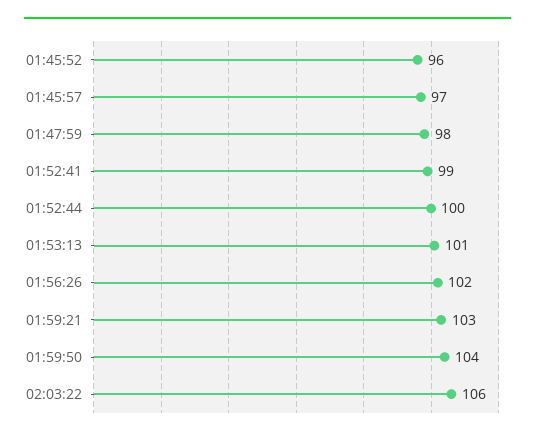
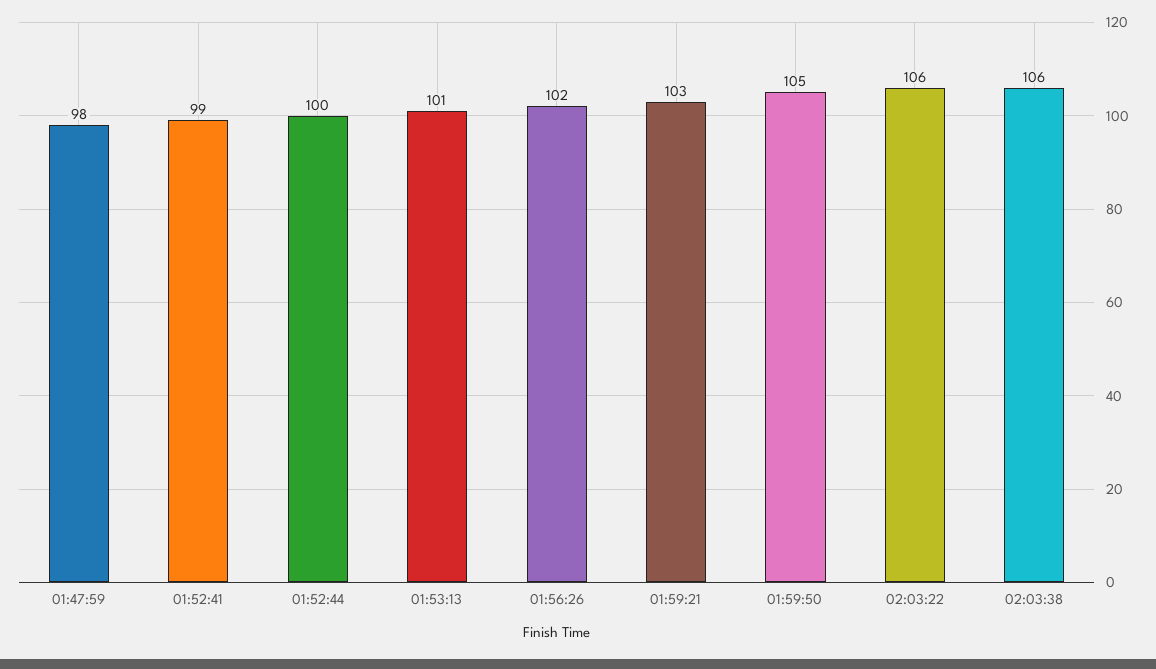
01:45:52: 96 -> none
01:45:57: 97 -> none
01:59:50: 104 -> 105
02:03:38: none -> 106

